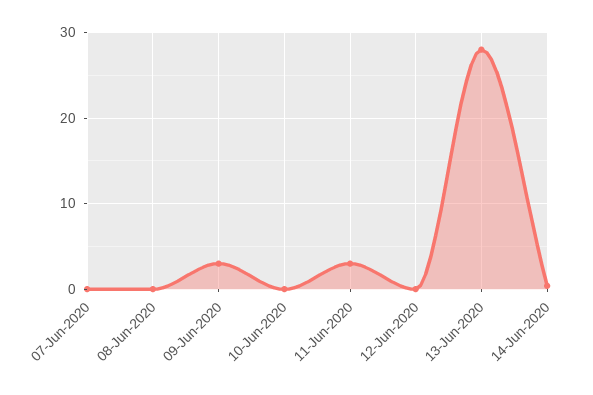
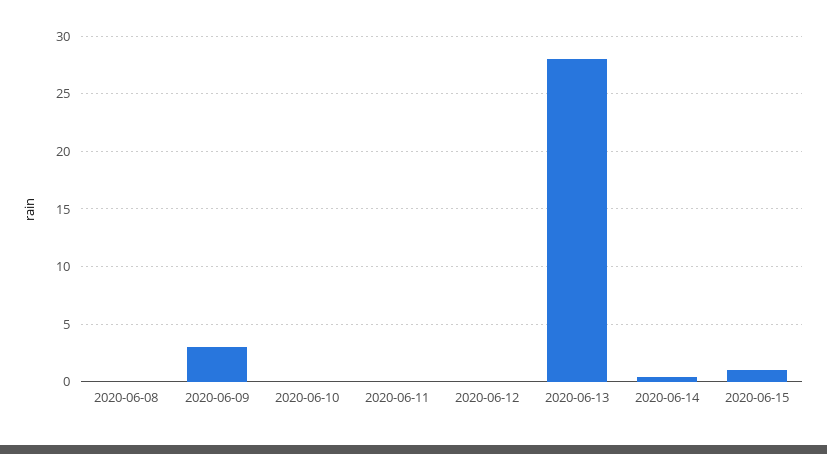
07-Jun-2020: 0 -> none
11-Jun-2020: 3 -> 0
2020-06-15: none -> 1

